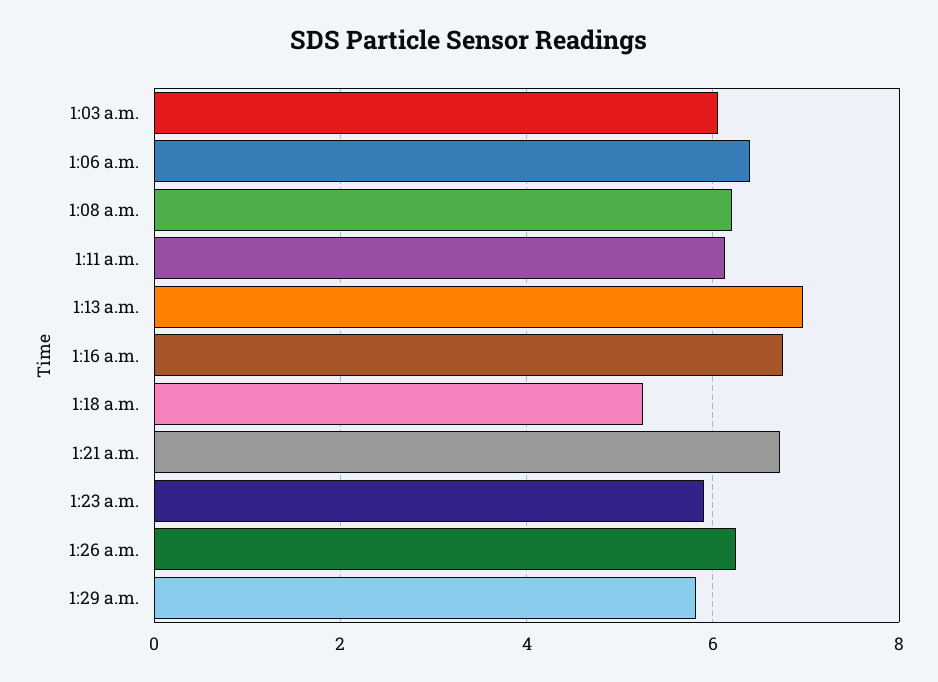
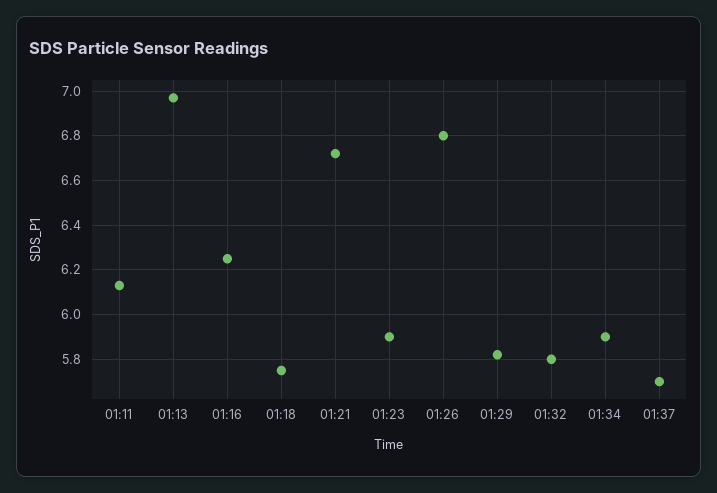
1:03 a.m.: 6 -> none
1:06 a.m.: 6.4 -> none
1:08 a.m.: 6.2 -> none
1:16 a.m.: 6.8 -> 6.25
1:18 a.m.: 5.2 -> 5.75
1:26 a.m.: 6.2 -> 6.8
01:32: none -> 5.8
01:34: none -> 5.9
01:37: none -> 5.7

